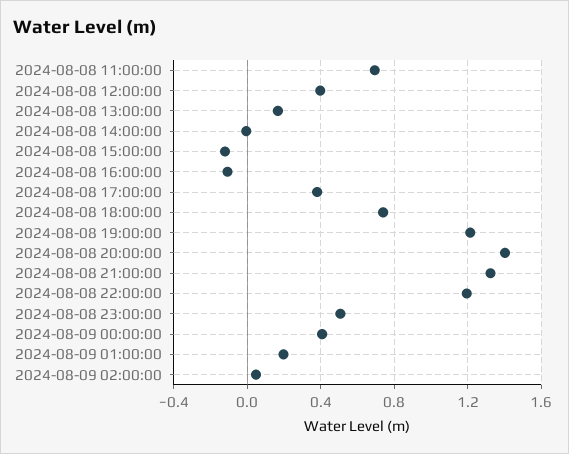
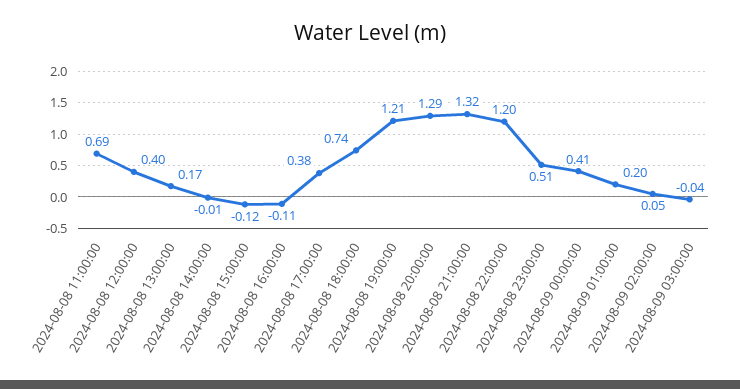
2024-08-08 20:00:00: 1.4 -> 1.29
2024-08-09 03:00:00: none -> -0.04

